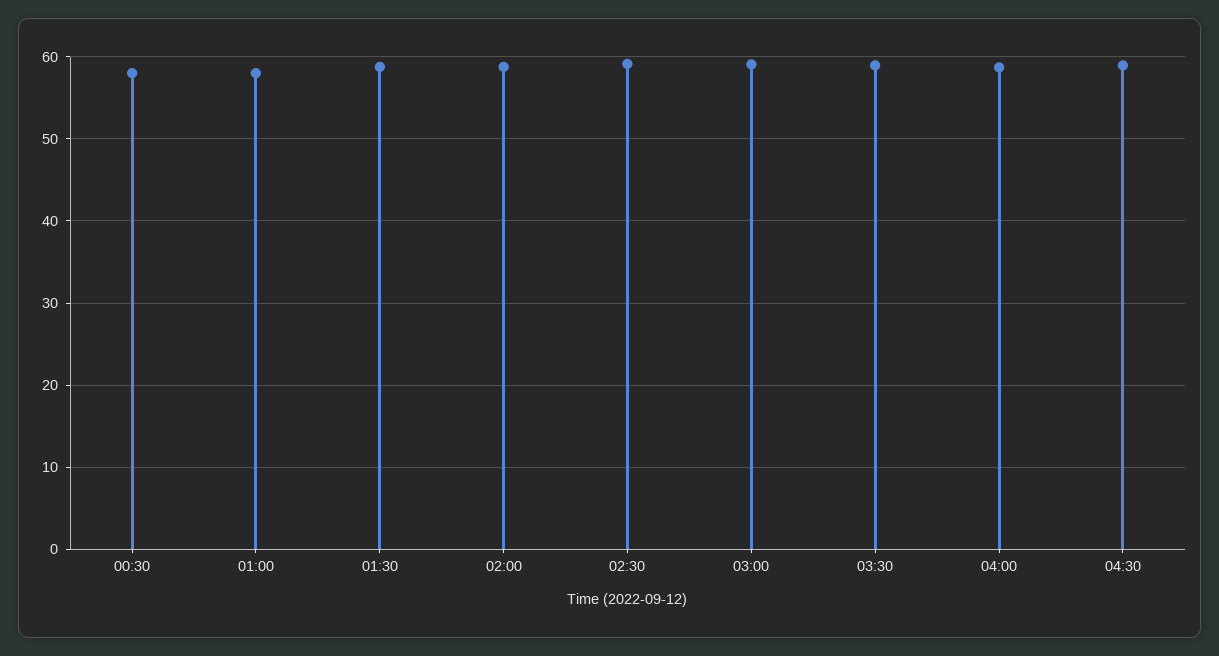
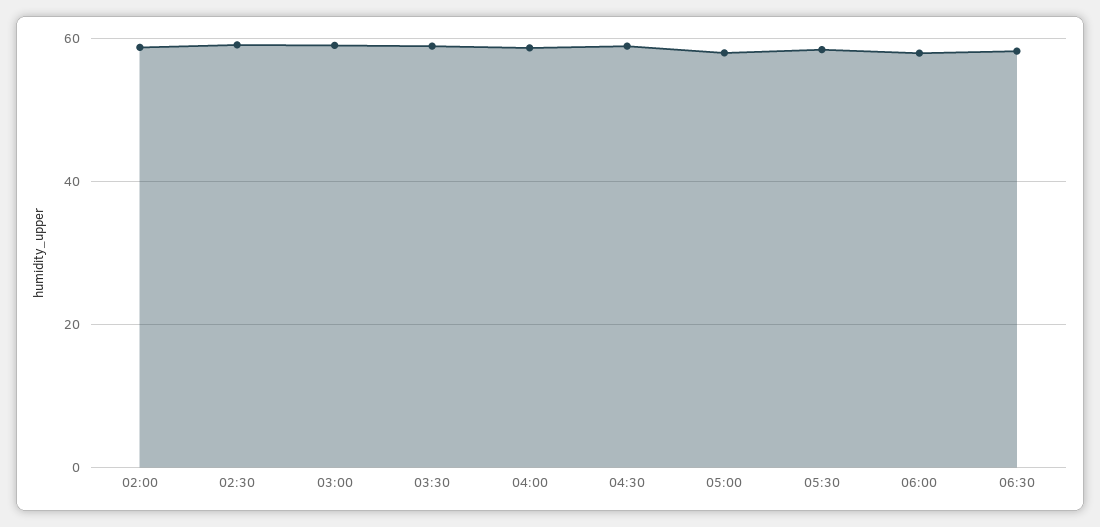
00:30: 58 -> none
01:00: 58 -> none
01:30: 59 -> none
05:00: none -> 58
05:30: none -> 58
06:00: none -> 58
06:30: none -> 58

